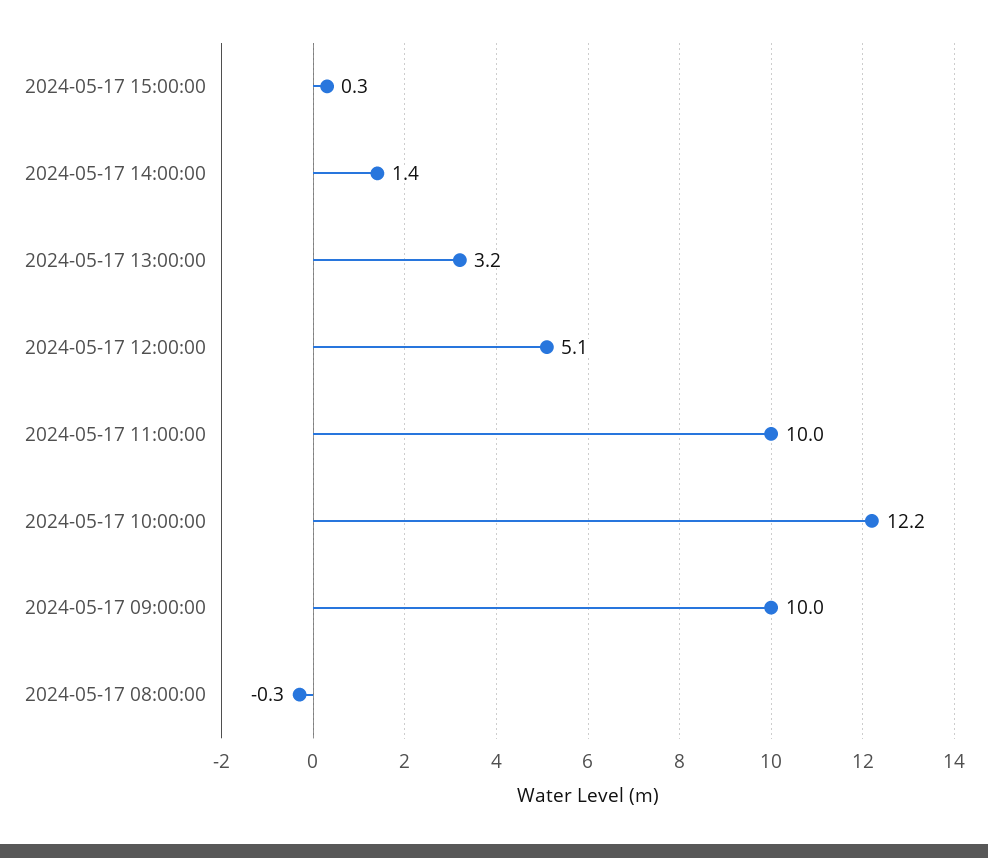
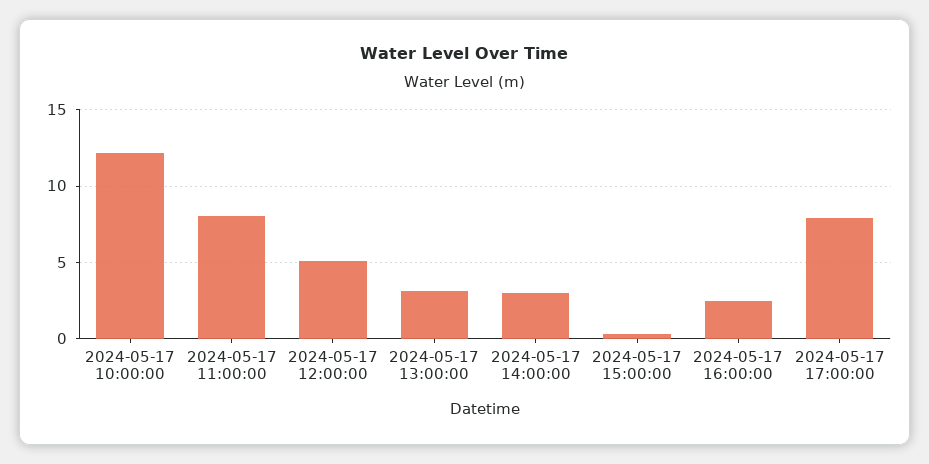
2024-05-17 14:00:00: 1.4 -> 3
2024-05-17 11:00:00: 10 -> 8
2024-05-17 09:00:00: 10 -> none
2024-05-17 08:00:00: -0.3 -> none
2024-05-17 16:00:00: none -> 2.5
2024-05-17 17:00:00: none -> 8

